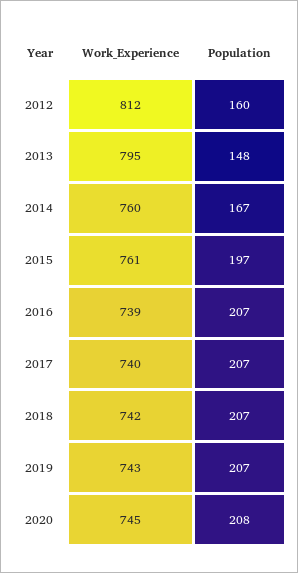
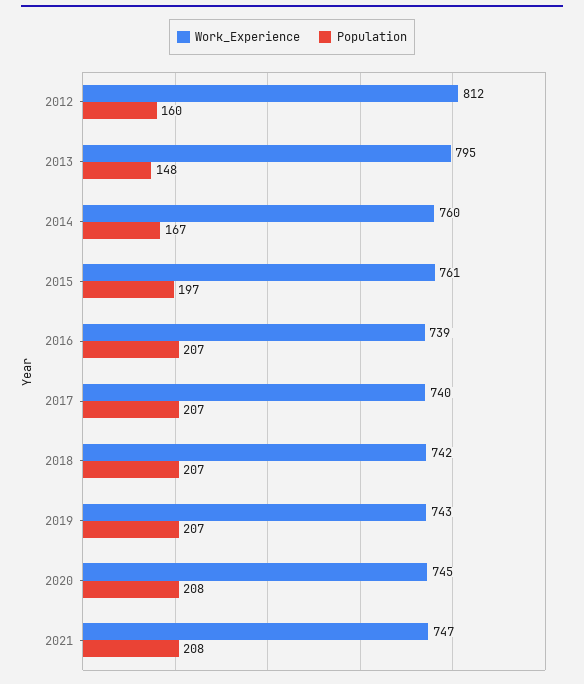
Work_Experience, 2021: none -> 747
Population, 2021: none -> 208

